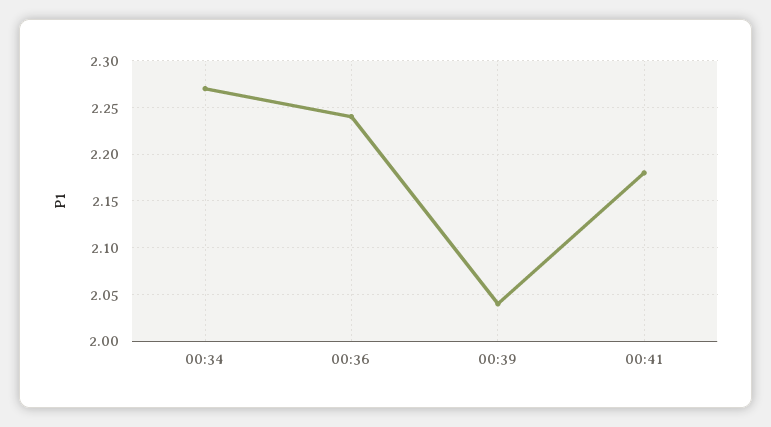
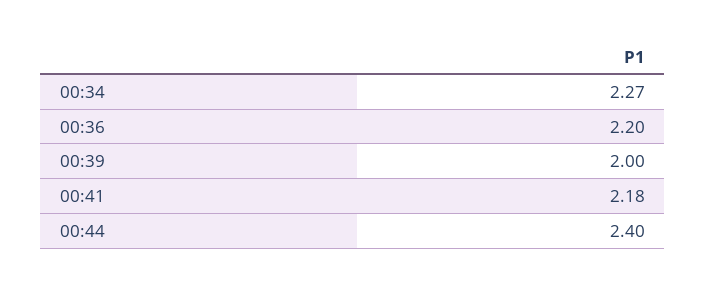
00:36: 2.24 -> 2.2
00:39: 2.04 -> 2
00:44: none -> 2.4

